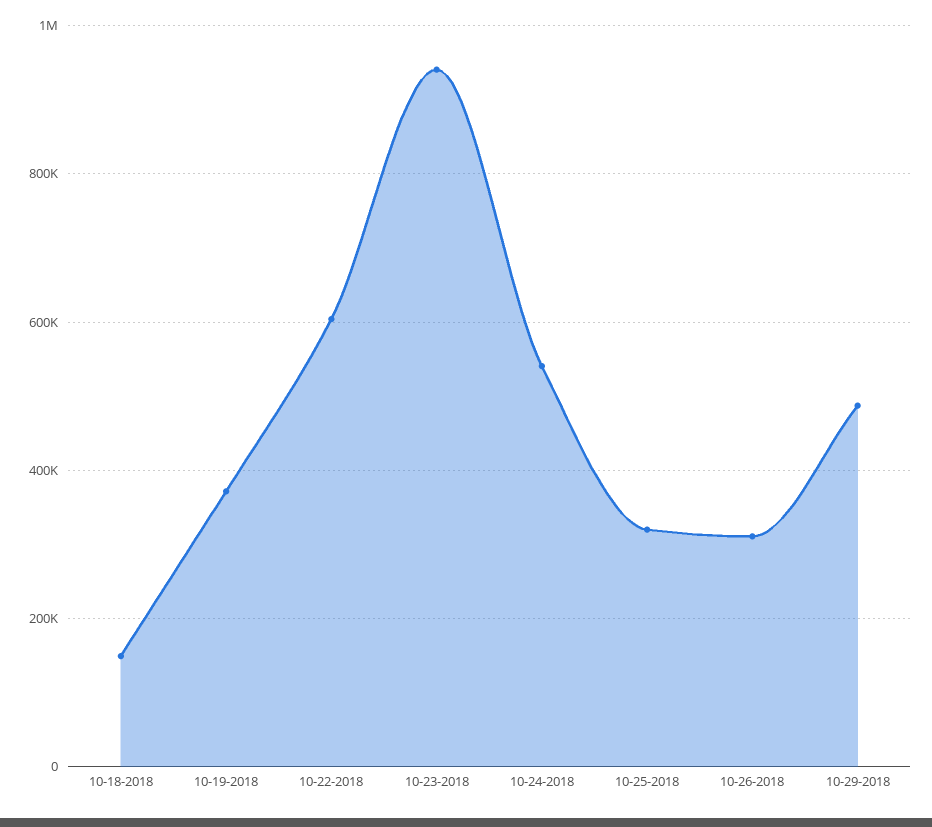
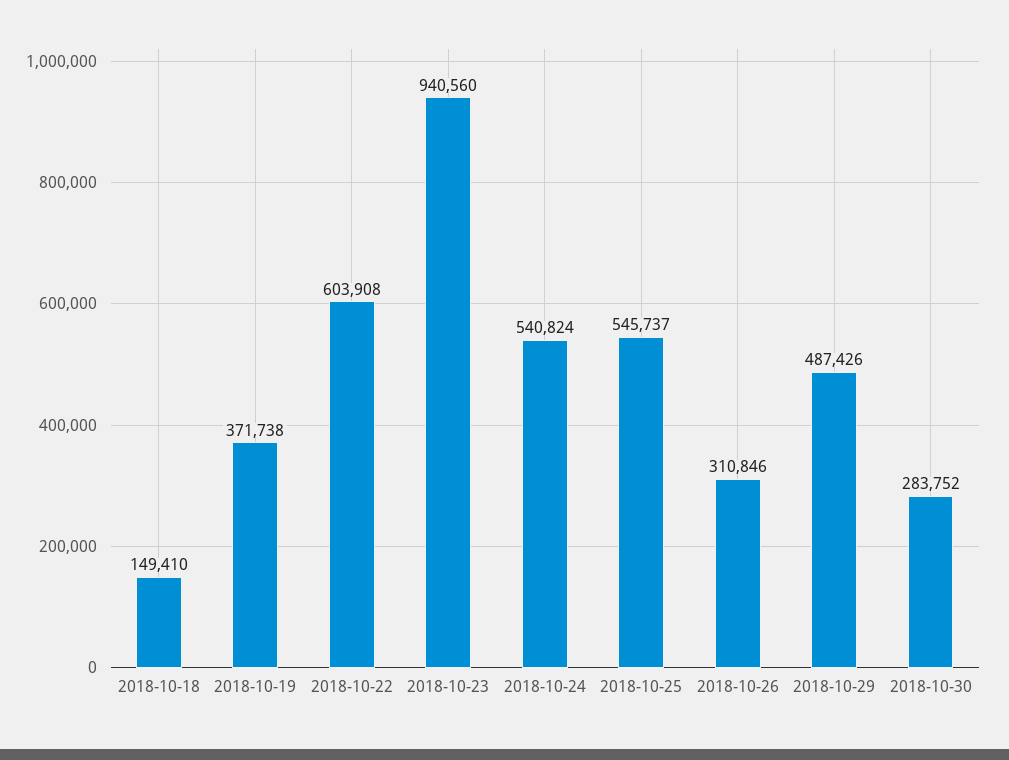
10-25-2018: 320000 -> 545737
2018-10-30: none -> 283752

